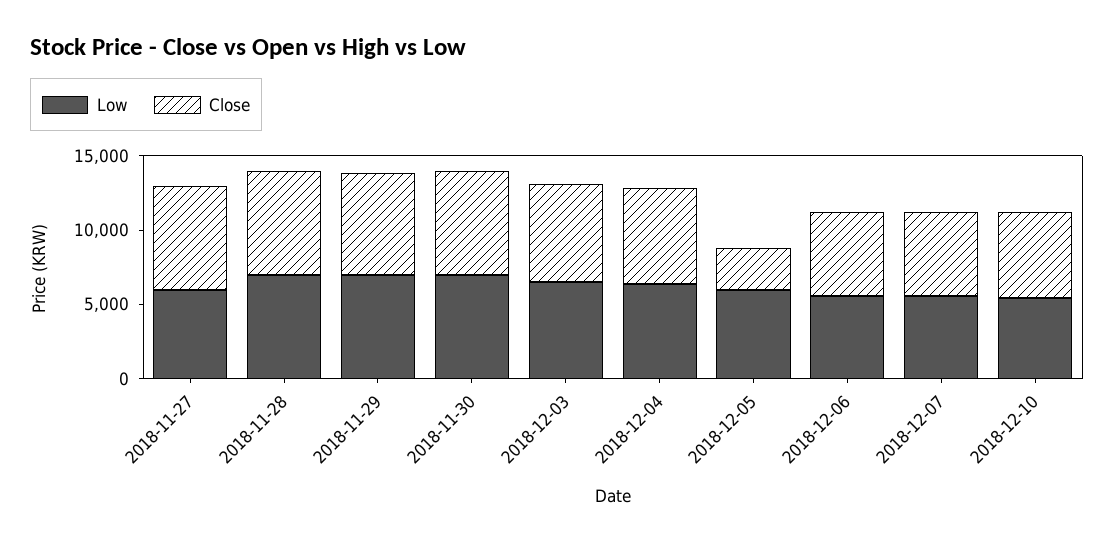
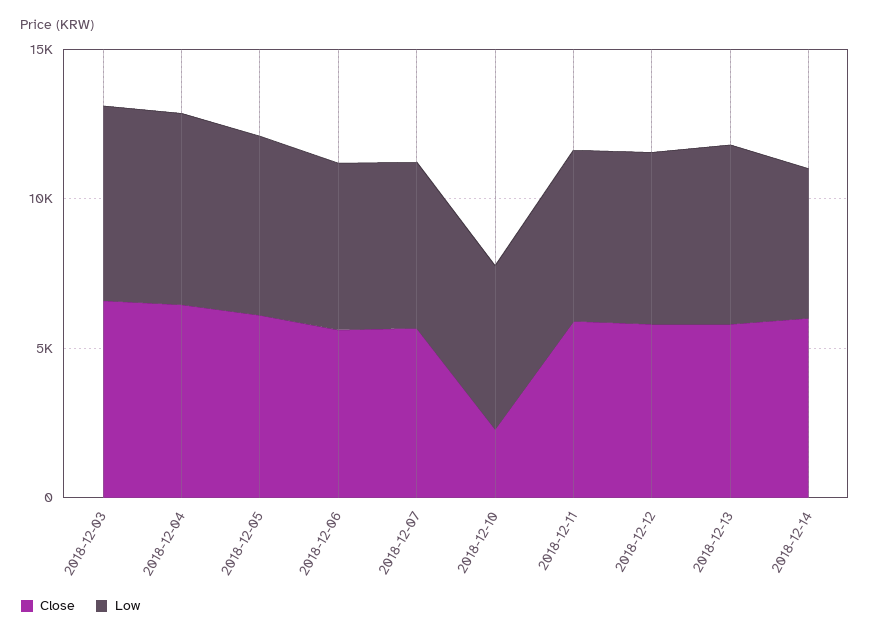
Low, 2018-11-27: 6000 -> none
Close, 2018-11-27: 7000 -> none
Low, 2018-11-28: 7000 -> none
Close, 2018-11-28: 7000 -> none
Low, 2018-11-29: 7000 -> none
Close, 2018-11-29: 7000 -> none
Low, 2018-11-30: 7000 -> none
Close, 2018-11-30: 7000 -> none
Close, 2018-12-05: 3000 -> 6000
Close, 2018-12-10: 6000 -> 2000
Close, 2018-12-11: none -> 6000
Low, 2018-12-11: none -> 6000
Close, 2018-12-12: none -> 6000
Low, 2018-12-12: none -> 6000
Close, 2018-12-13: none -> 6000
Low, 2018-12-13: none -> 6000
Close, 2018-12-14: none -> 6000
Low, 2018-12-14: none -> 5000

